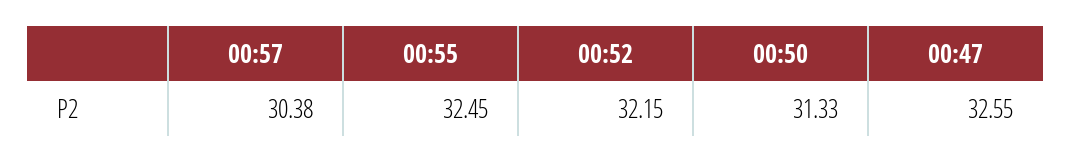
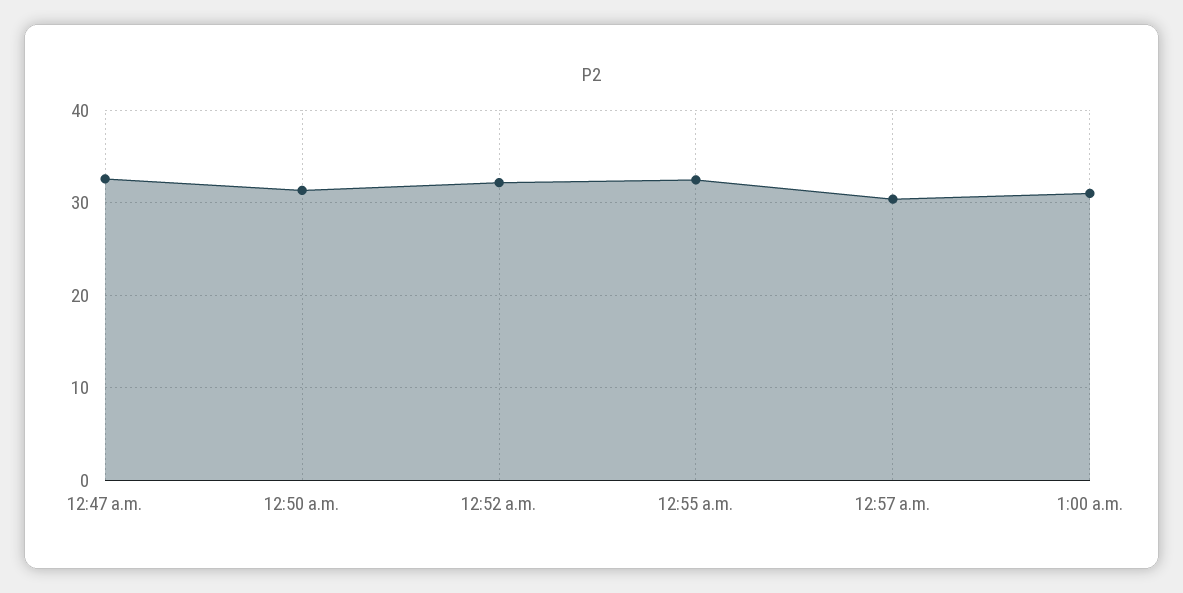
1:00 a.m.: none -> 31

